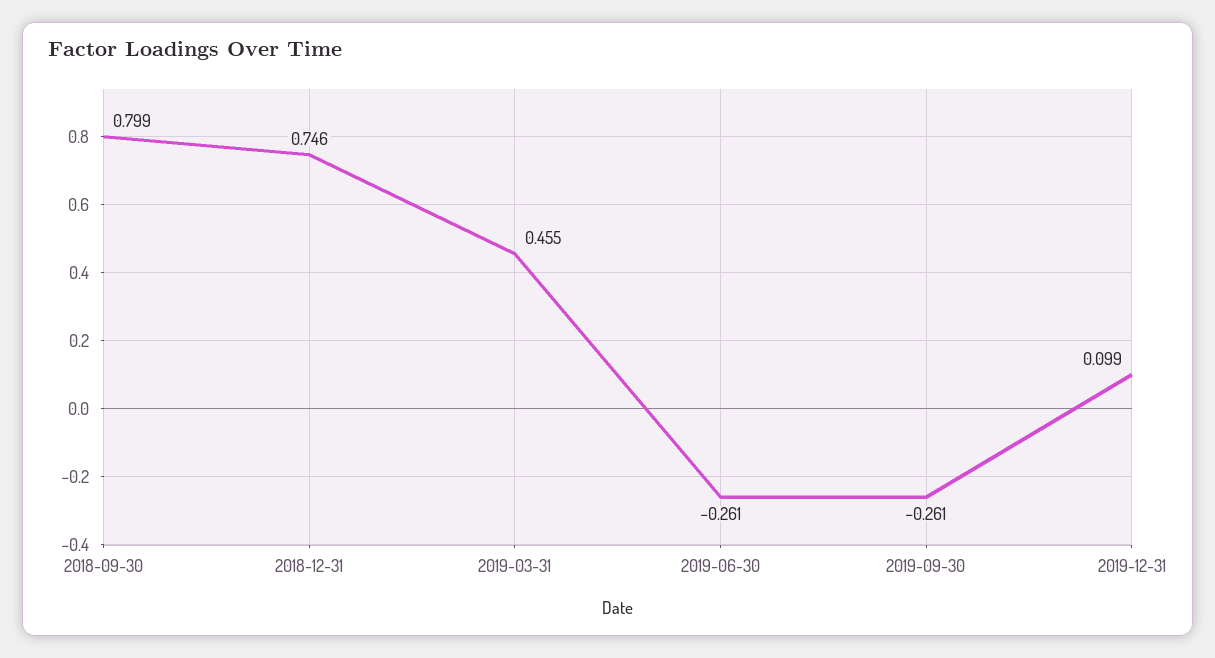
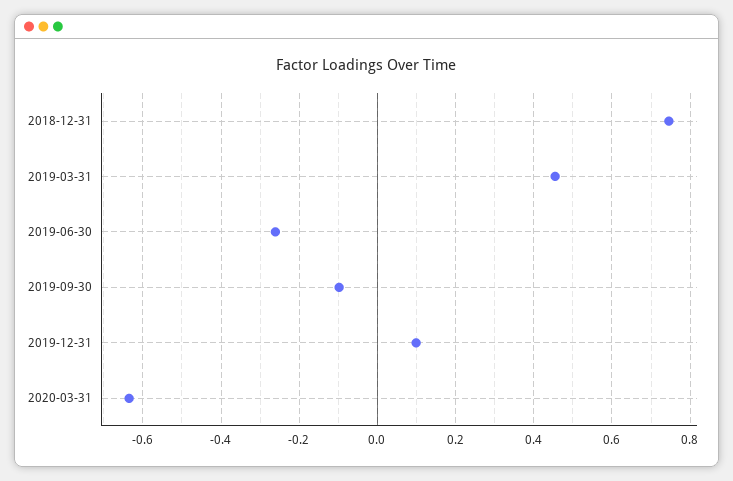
2018-09-30: 0.799 -> none
2019-09-30: -0.261 -> -0.1
2020-03-31: none -> -0.64

